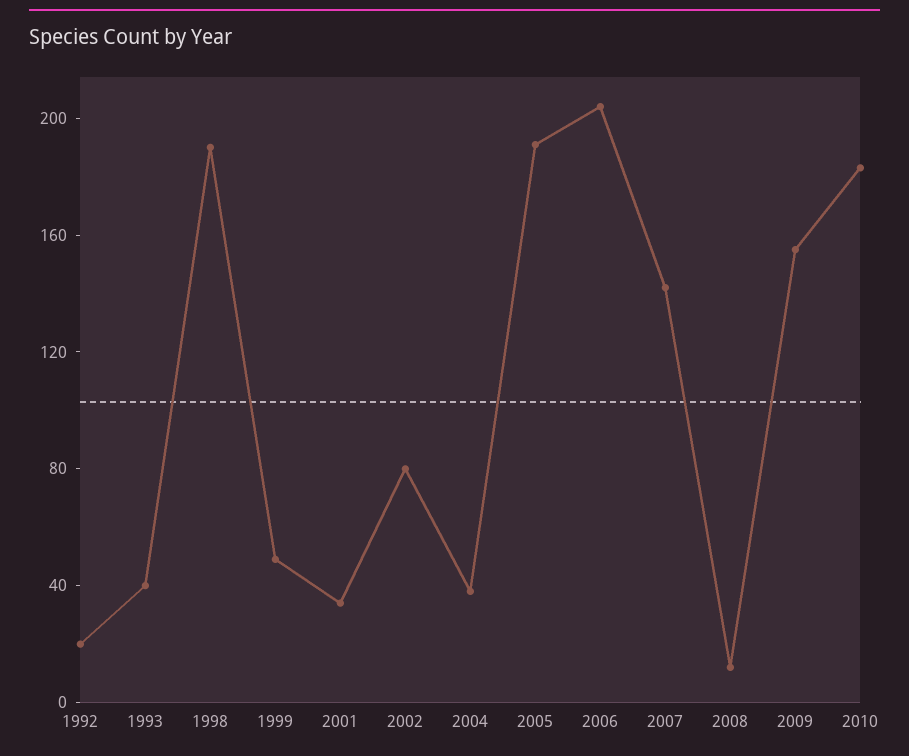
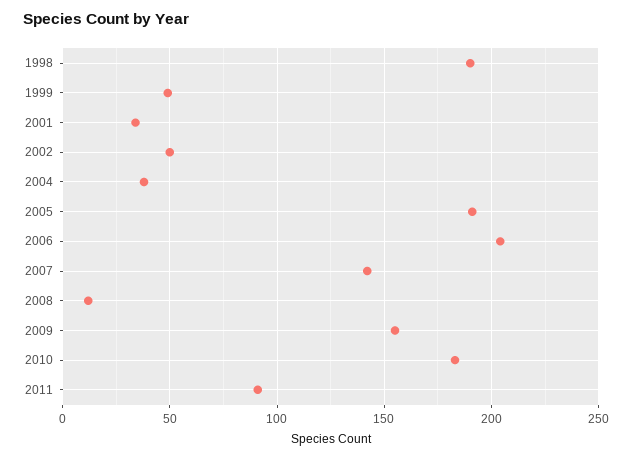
1992: 20 -> none
1993: 40 -> none
2002: 80 -> 50
2011: none -> 90

